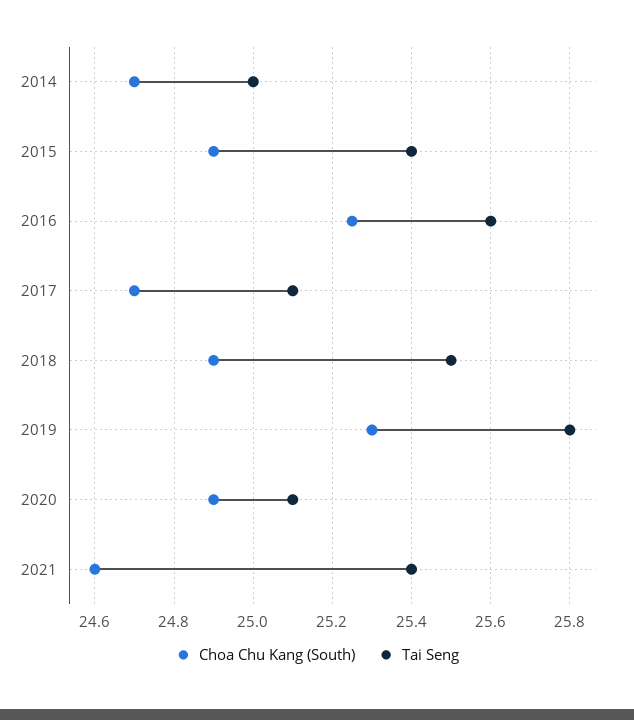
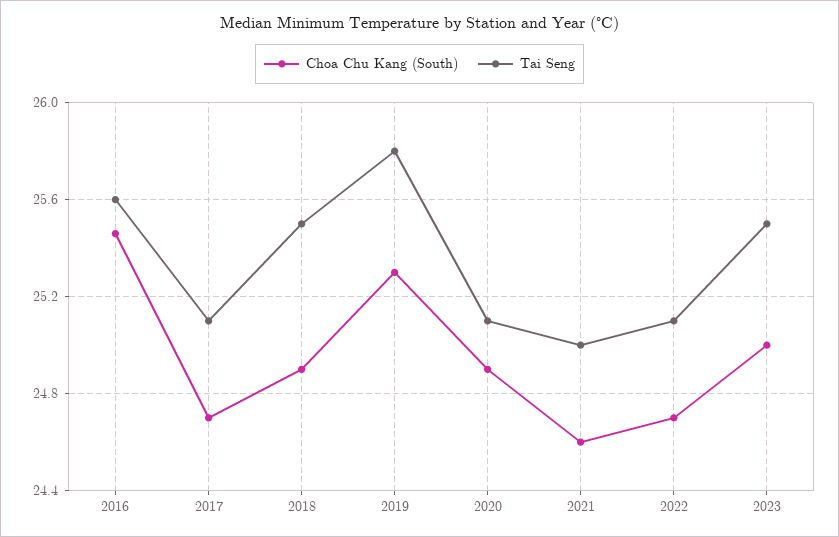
Choa Chu Kang (South), 2014: 24.7 -> none
Tai Seng, 2014: 25 -> none
Choa Chu Kang (South), 2015: 24.9 -> none
Tai Seng, 2015: 25.4 -> none
Choa Chu Kang (South), 2016: 25.25 -> 25.45
Tai Seng, 2021: 25.4 -> 25
Choa Chu Kang (South), 2022: none -> 24.7
Tai Seng, 2022: none -> 25.1
Choa Chu Kang (South), 2023: none -> 25
Tai Seng, 2023: none -> 25.5

